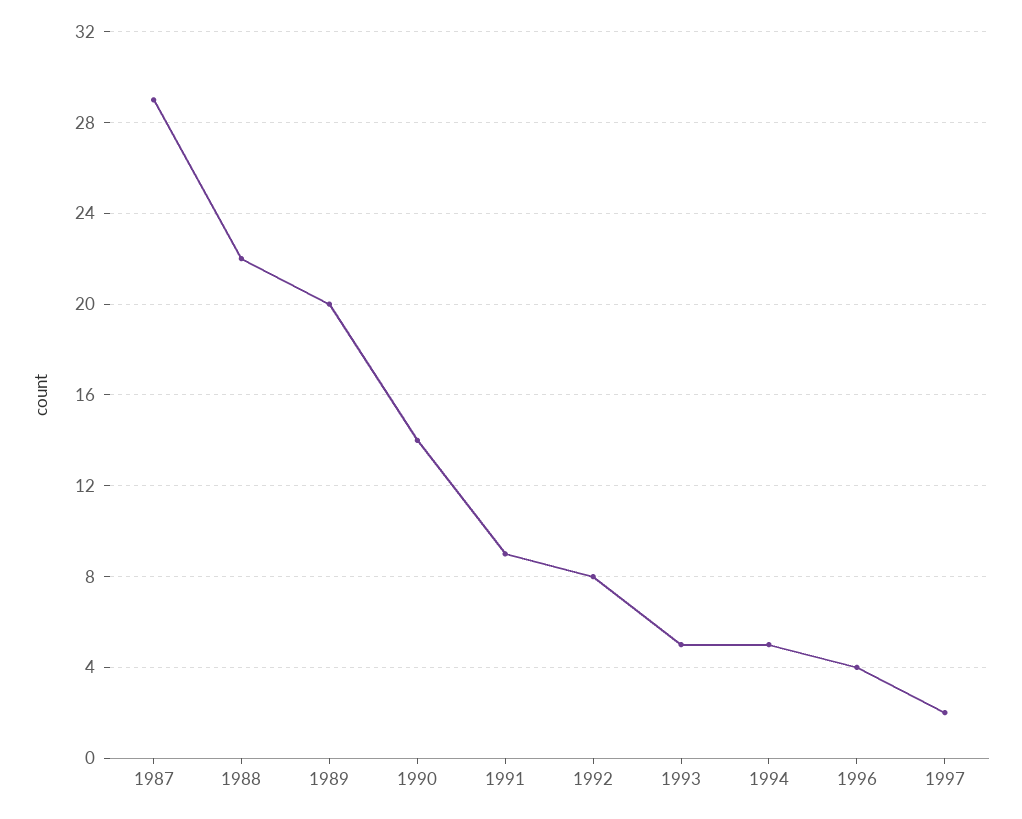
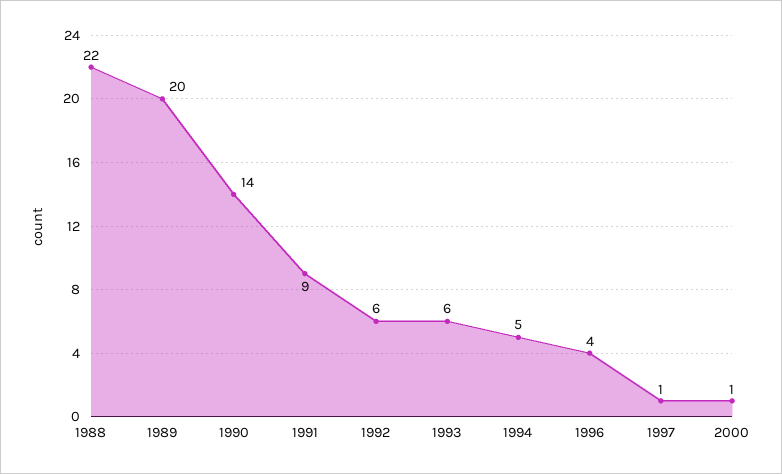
1987: 29 -> none
1992: 8 -> 6
1993: 5 -> 6
1997: 2 -> 1
2000: none -> 1

